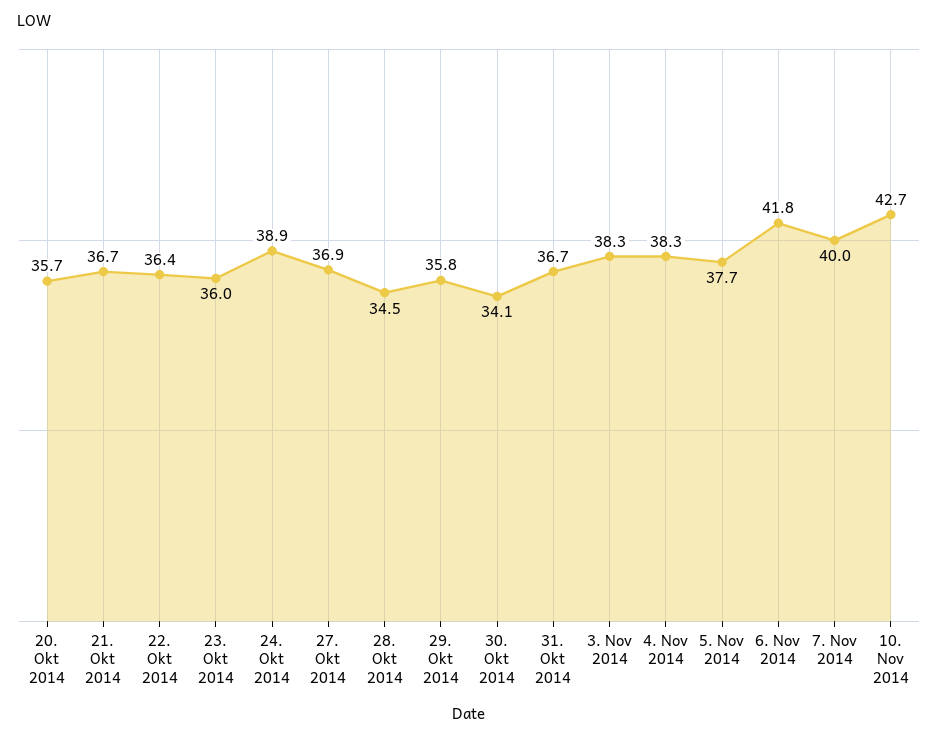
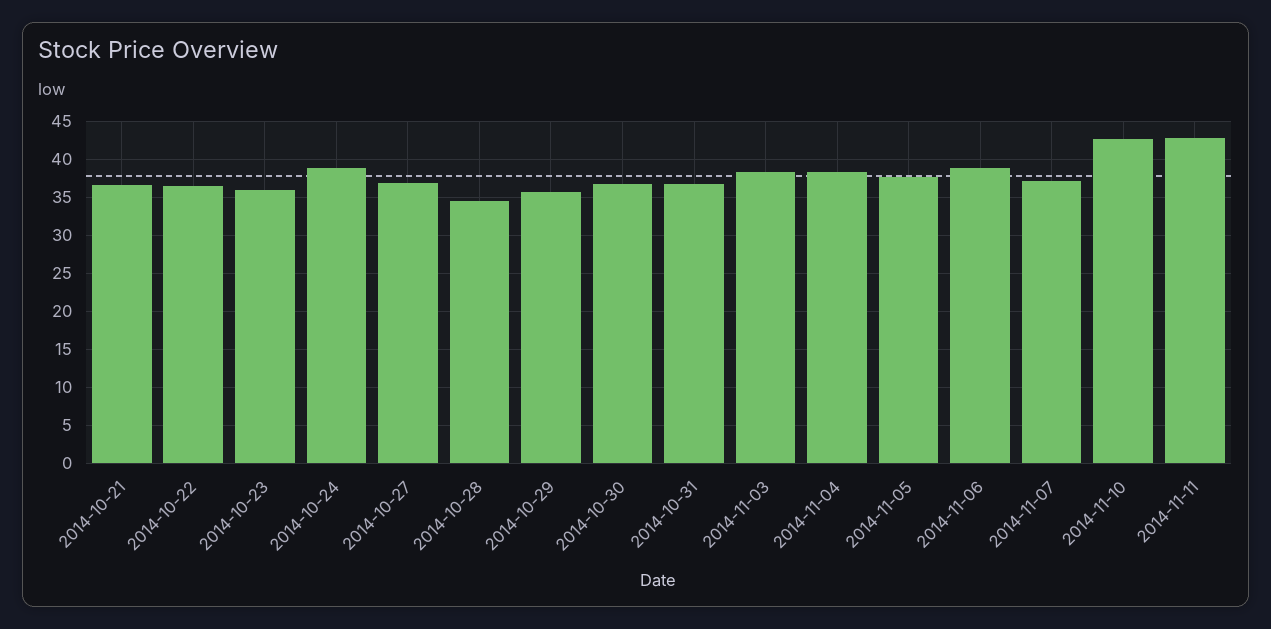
20. Okt 2014: 35.7 -> none
30. Okt 2014: 34.1 -> 37
6. Nov 2014: 41.8 -> 39
7. Nov 2014: 40 -> 37
2014-11-11: none -> 43

